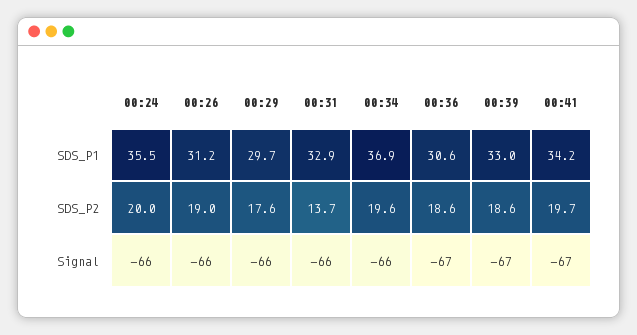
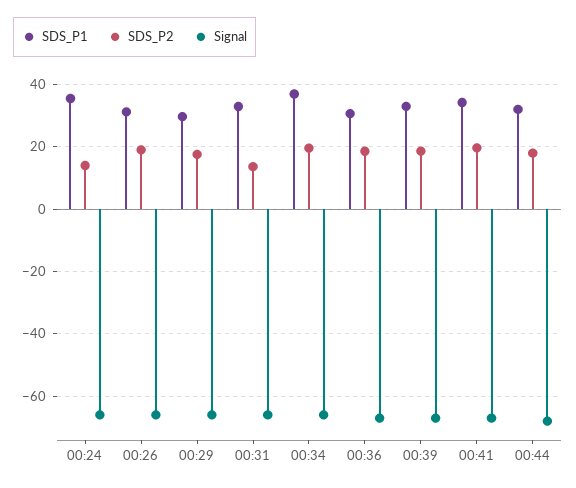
SDS_P2, 00:24: 20 -> 14
SDS_P1, 00:44: none -> 32
SDS_P2, 00:44: none -> 18
Signal, 00:44: none -> -68

